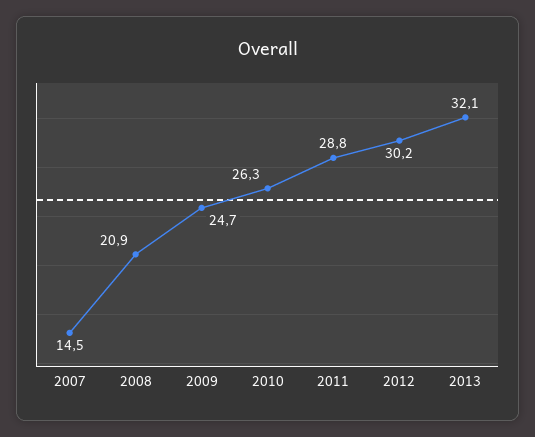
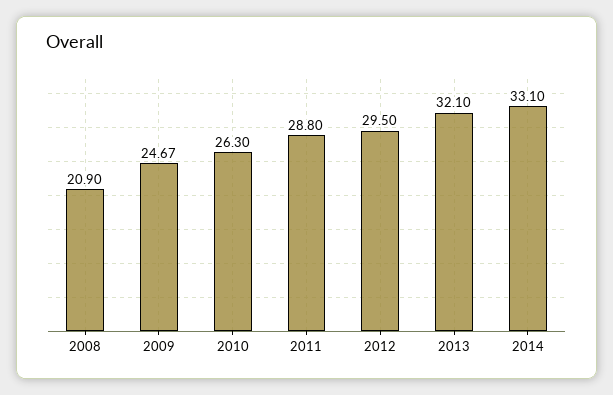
2007: 14.5 -> none
2012: 30.2 -> 29.5
2014: none -> 33.1

